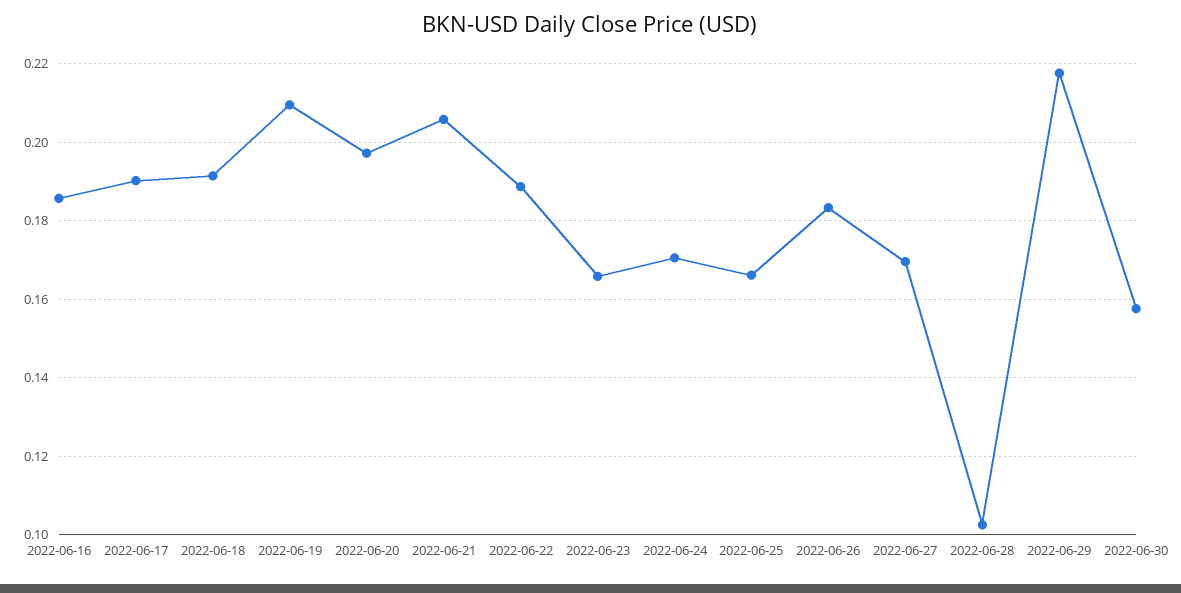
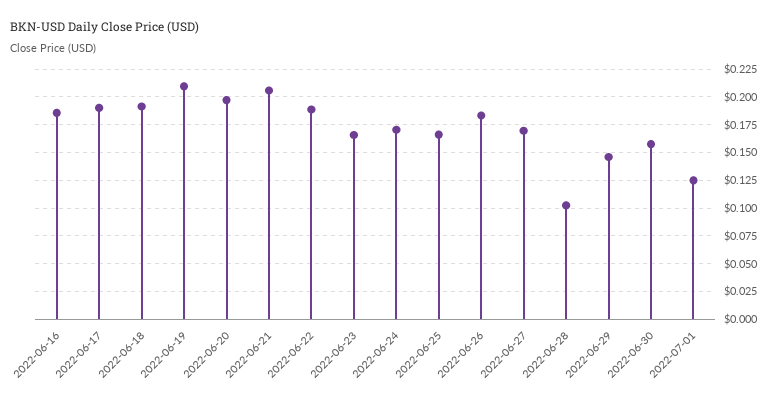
2022-06-29: 0.218 -> 0.15
2022-07-01: none -> 0.125

